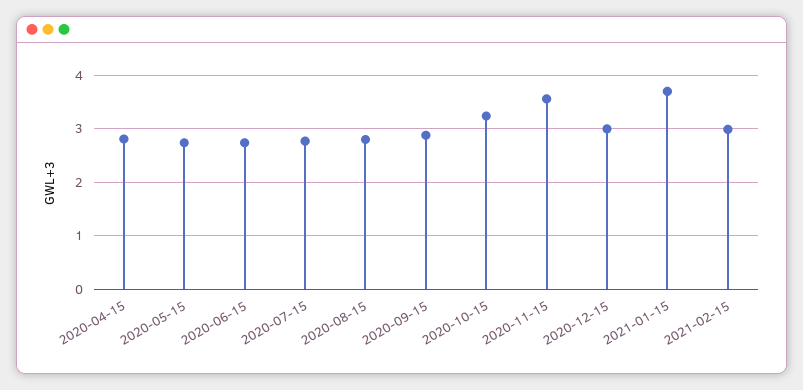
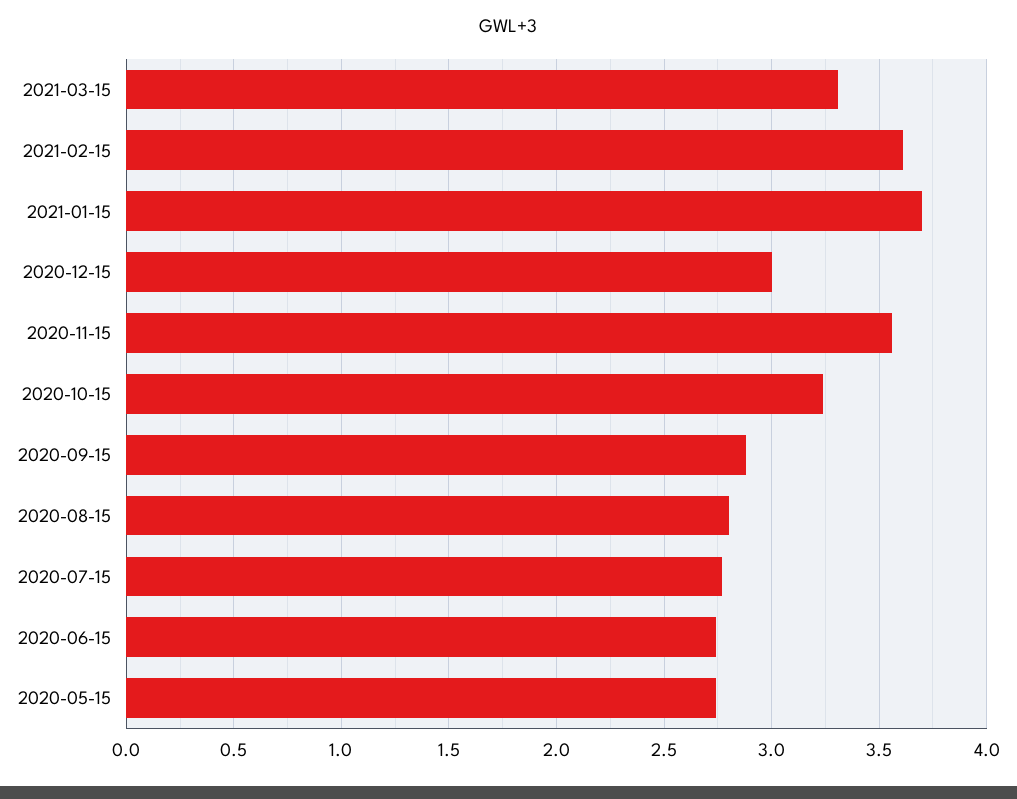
2020-04-15: 2.8 -> none
2021-02-15: 3 -> 3.6
2021-03-15: none -> 3.3

